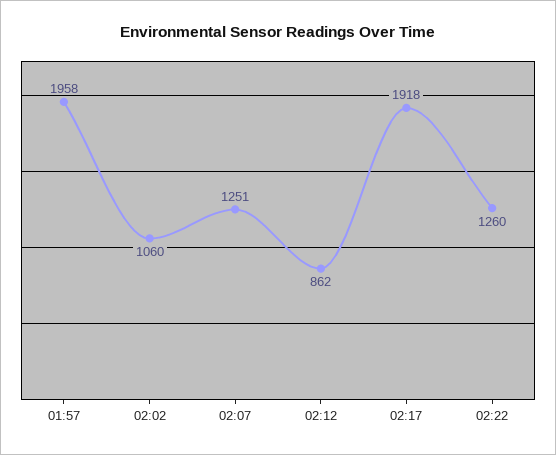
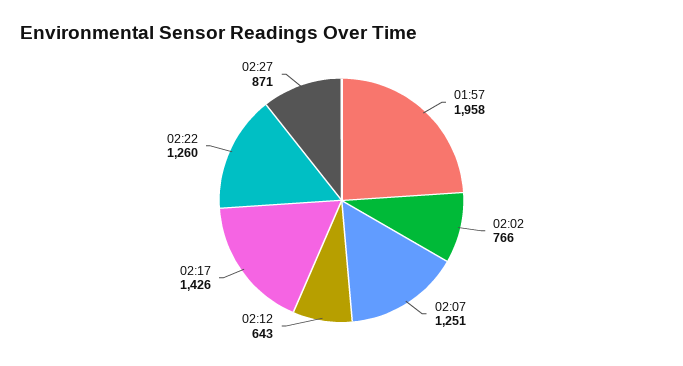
02:02: 1060 -> 766
02:12: 862 -> 643
02:17: 1918 -> 1426
02:27: none -> 871

